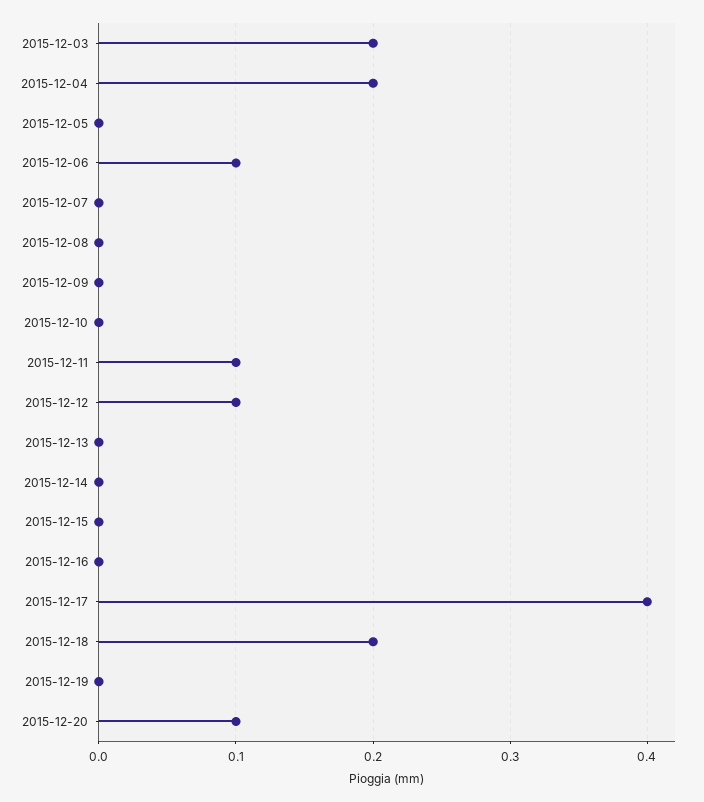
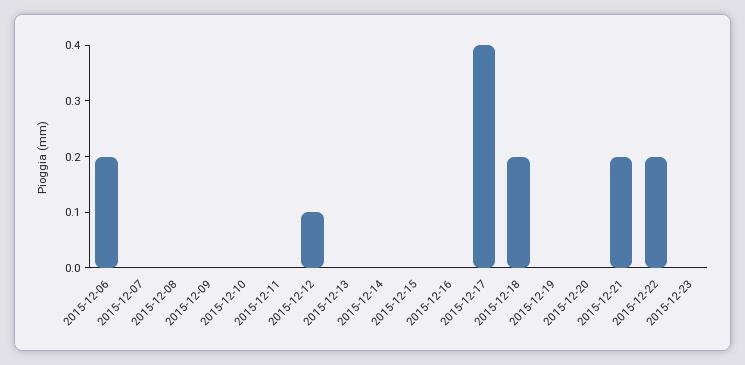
2015-12-03: 0.2 -> none
2015-12-04: 0.2 -> none
2015-12-05: 0 -> none
2015-12-06: 0.1 -> 0.2
2015-12-11: 0.1 -> 0
2015-12-20: 0.1 -> 0
2015-12-21: none -> 0.2
2015-12-22: none -> 0.2
2015-12-23: none -> 0

